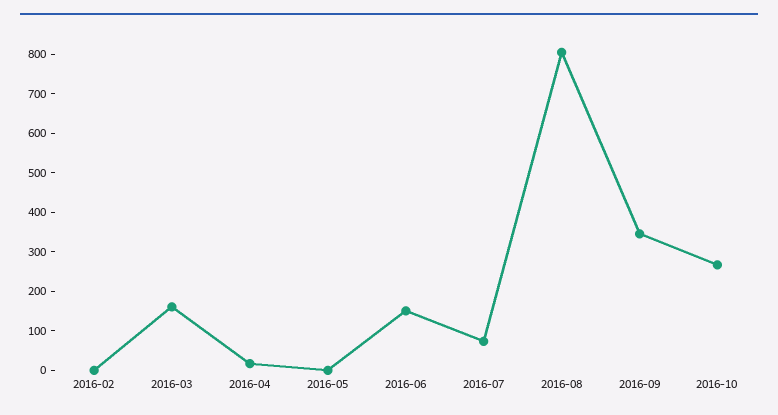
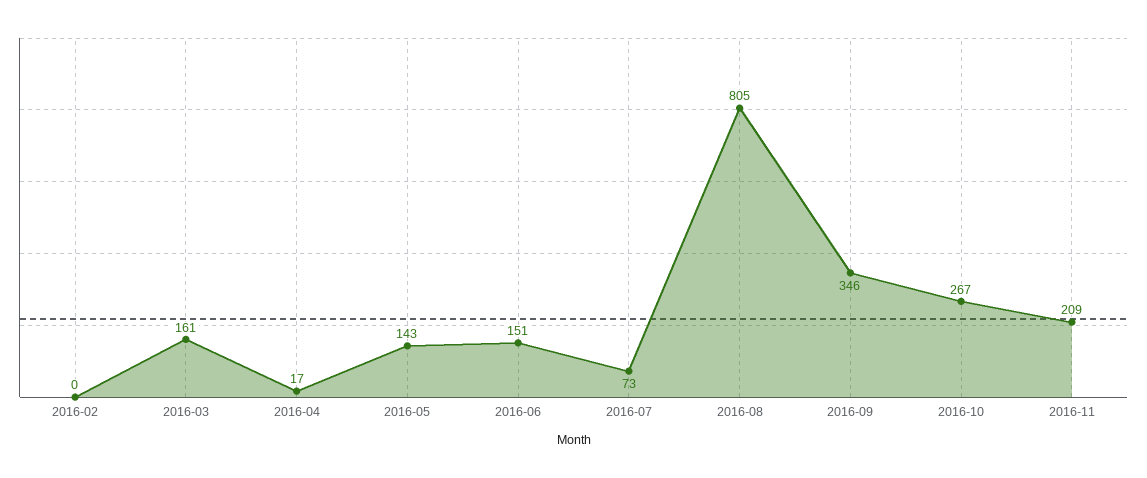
2016-05: 0 -> 143
2016-11: none -> 209

